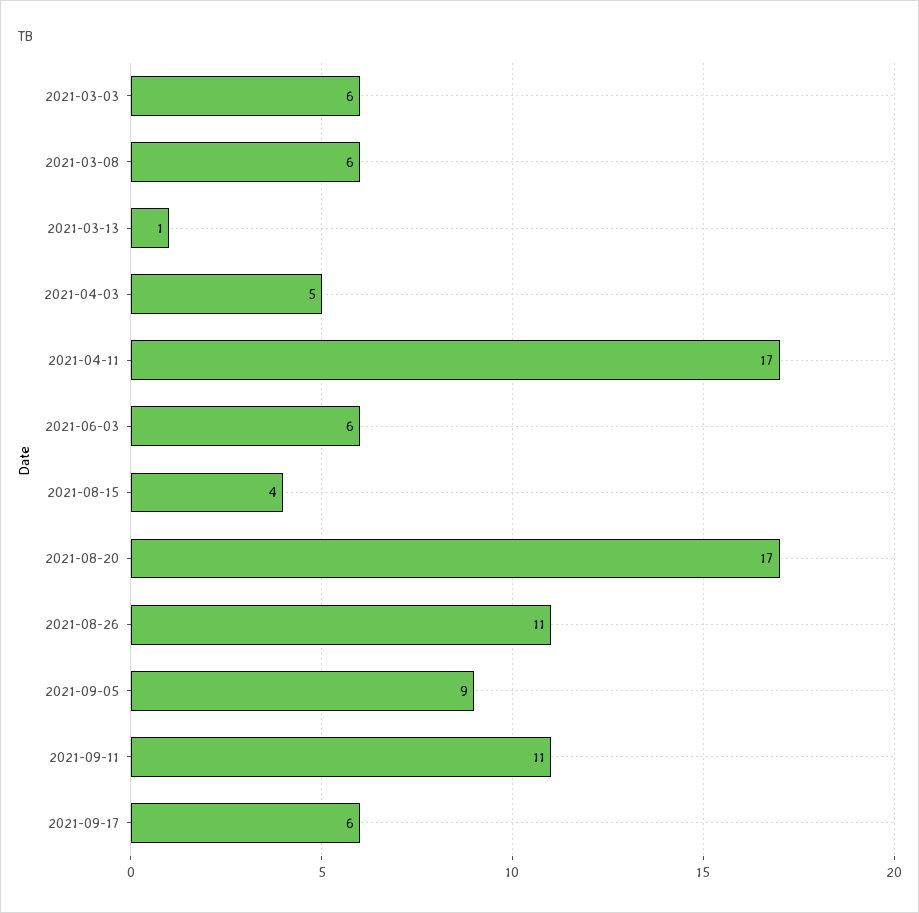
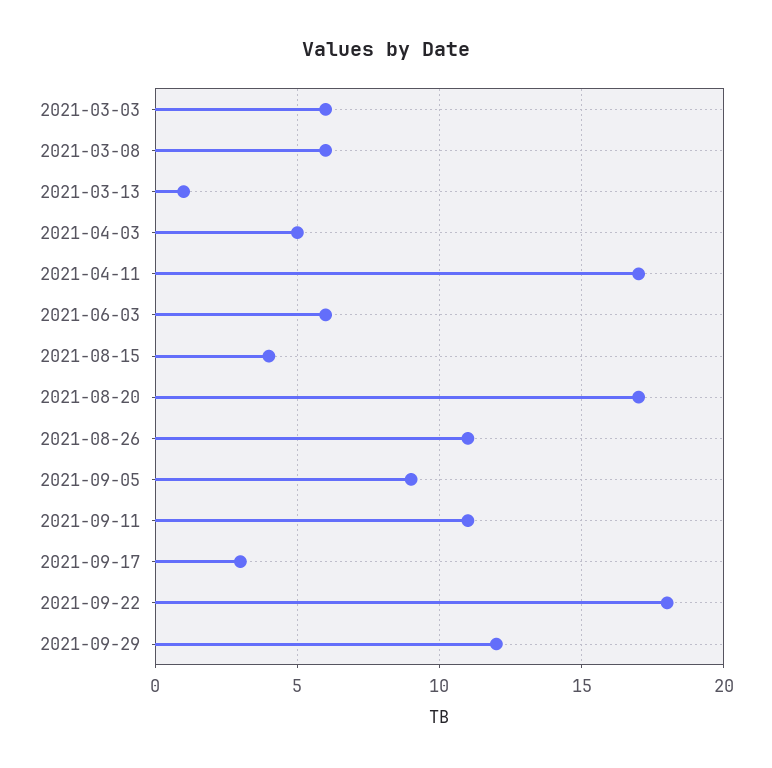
2021-09-17: 6 -> 3
2021-09-22: none -> 18
2021-09-29: none -> 12

